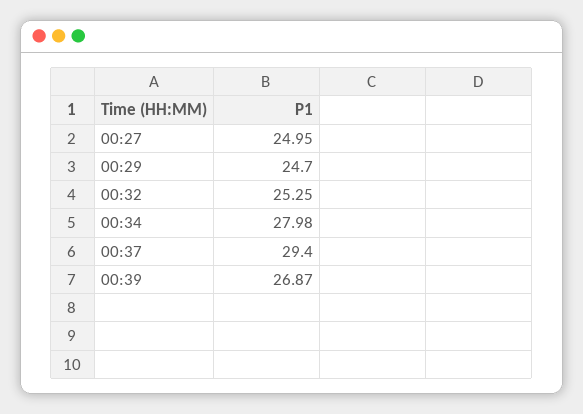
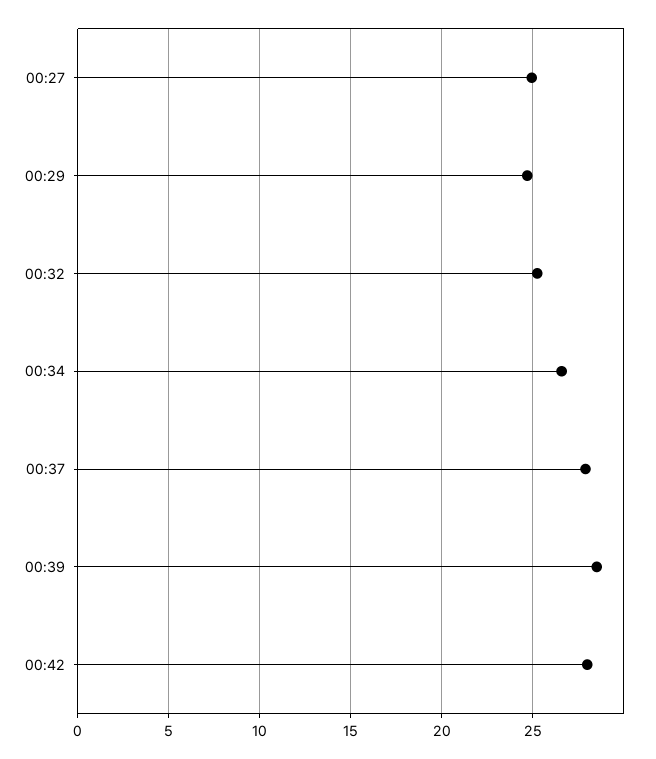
00:34: 27.98 -> 26.5
00:37: 29.4 -> 28
00:39: 26.87 -> 28.5
00:42: none -> 28

